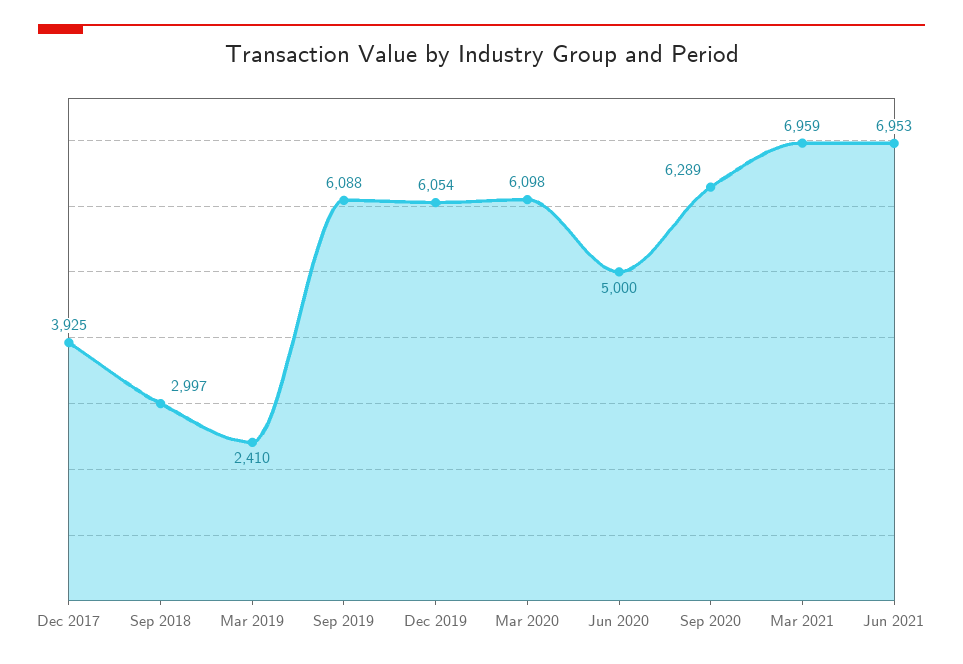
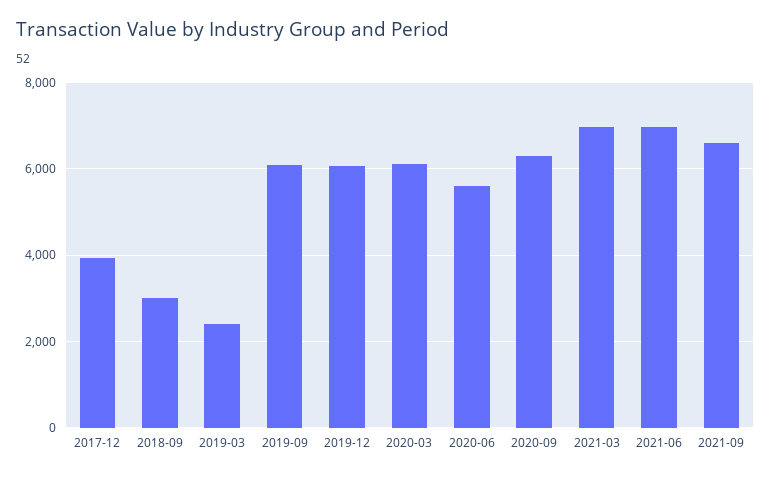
Jun 2020: 5000 -> 5600
2021-09: none -> 6600

